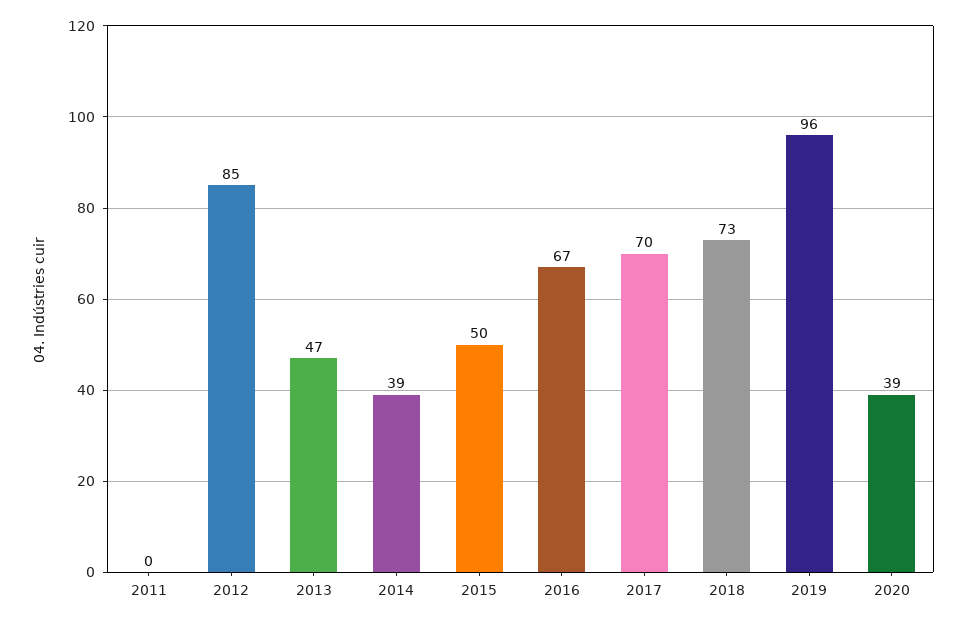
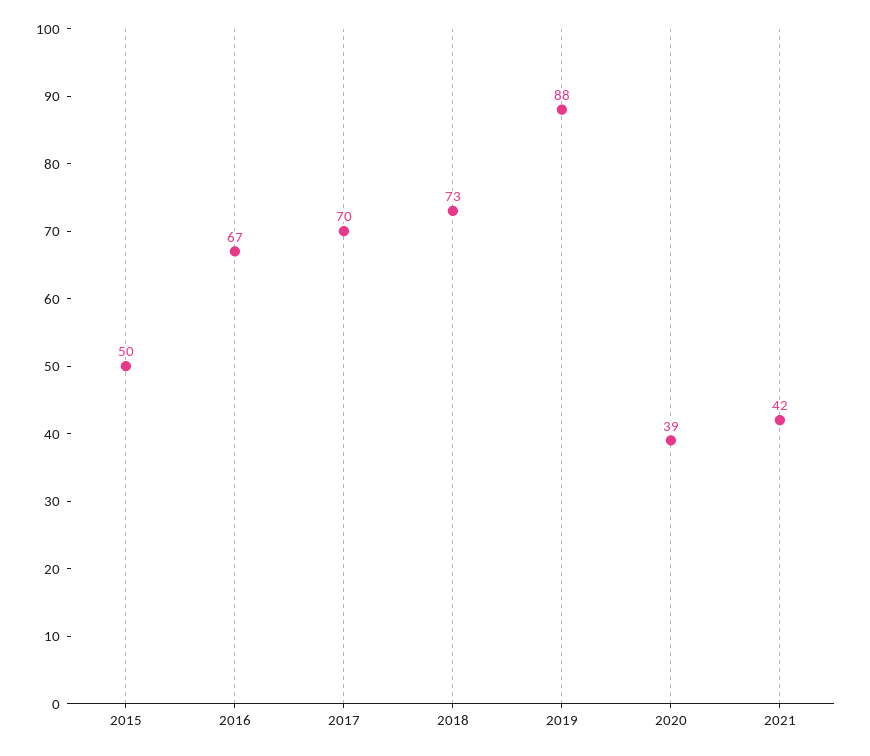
2011: 0 -> none
2012: 85 -> none
2013: 47 -> none
2014: 39 -> none
2019: 96 -> 88
2021: none -> 42

